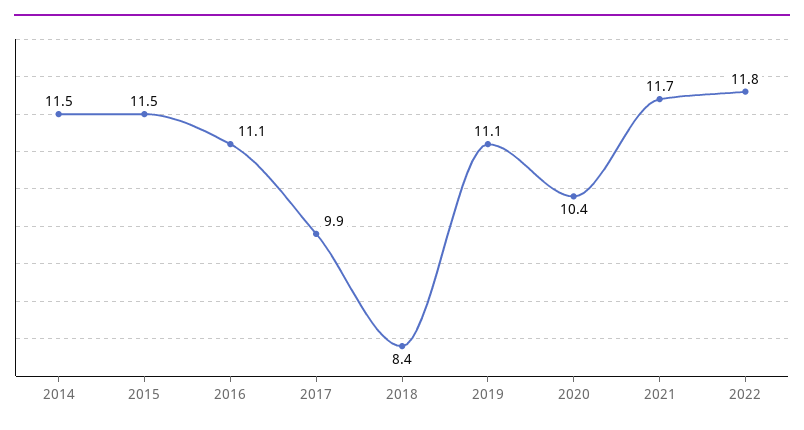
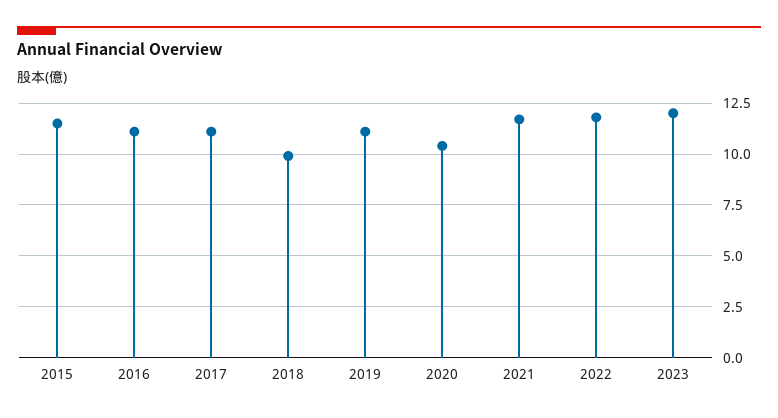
2014: 11.5 -> none
2017: 9.9 -> 11
2018: 8.4 -> 10
2023: none -> 12

